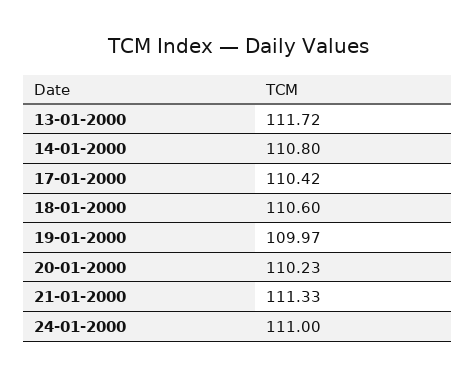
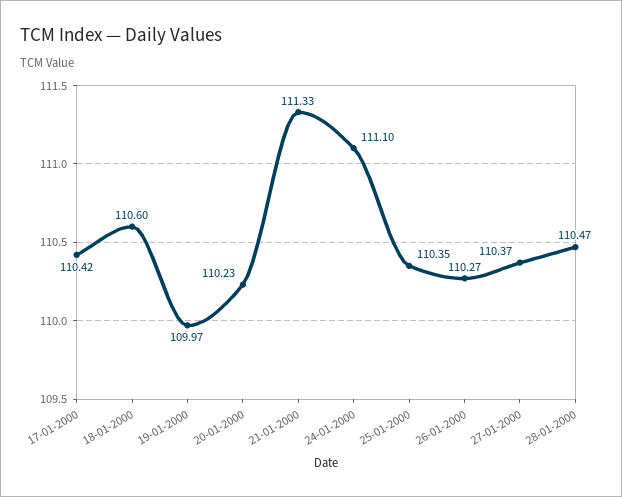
13-01-2000: 111.72 -> none
14-01-2000: 110.8 -> none
24-01-2000: 111 -> 111.1
25-01-2000: none -> 110.35
26-01-2000: none -> 110.27
27-01-2000: none -> 110.37
28-01-2000: none -> 110.47

